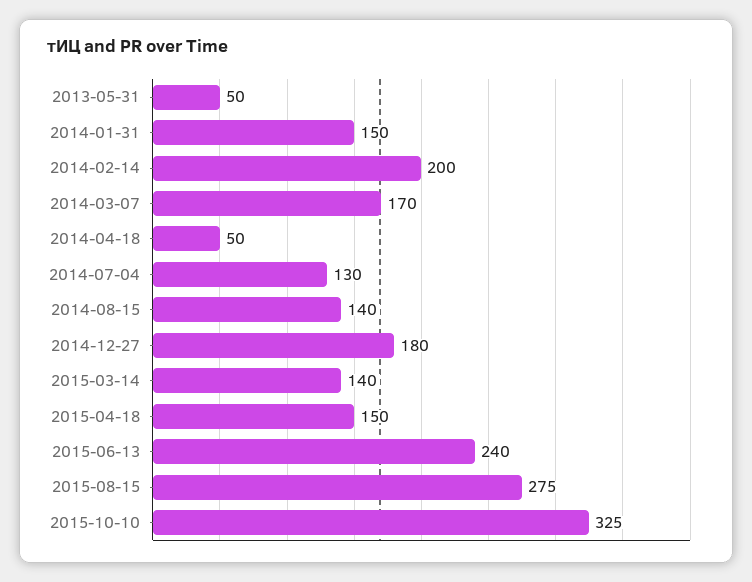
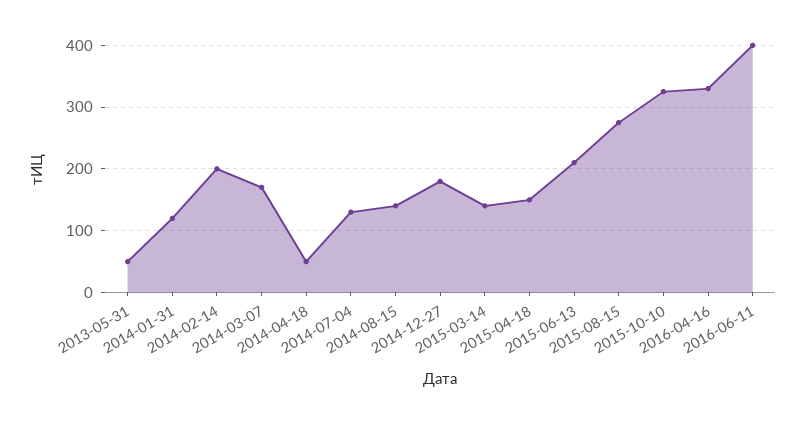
2014-01-31: 150 -> 120
2015-06-13: 240 -> 210
2016-04-16: none -> 330
2016-06-11: none -> 400

